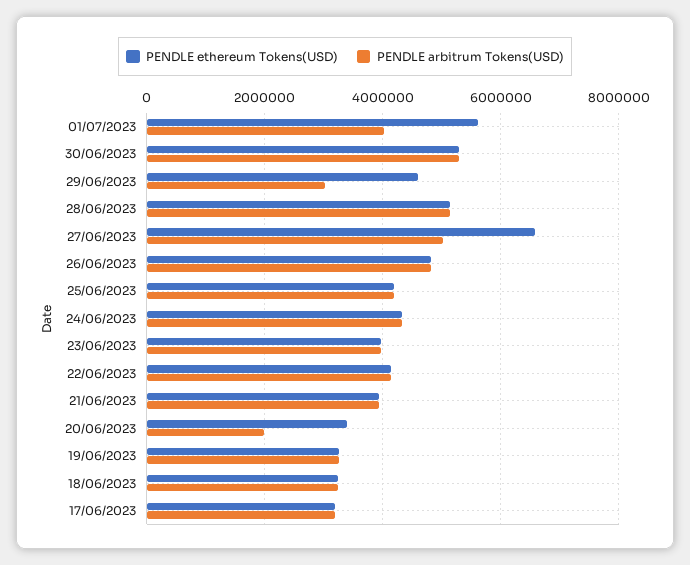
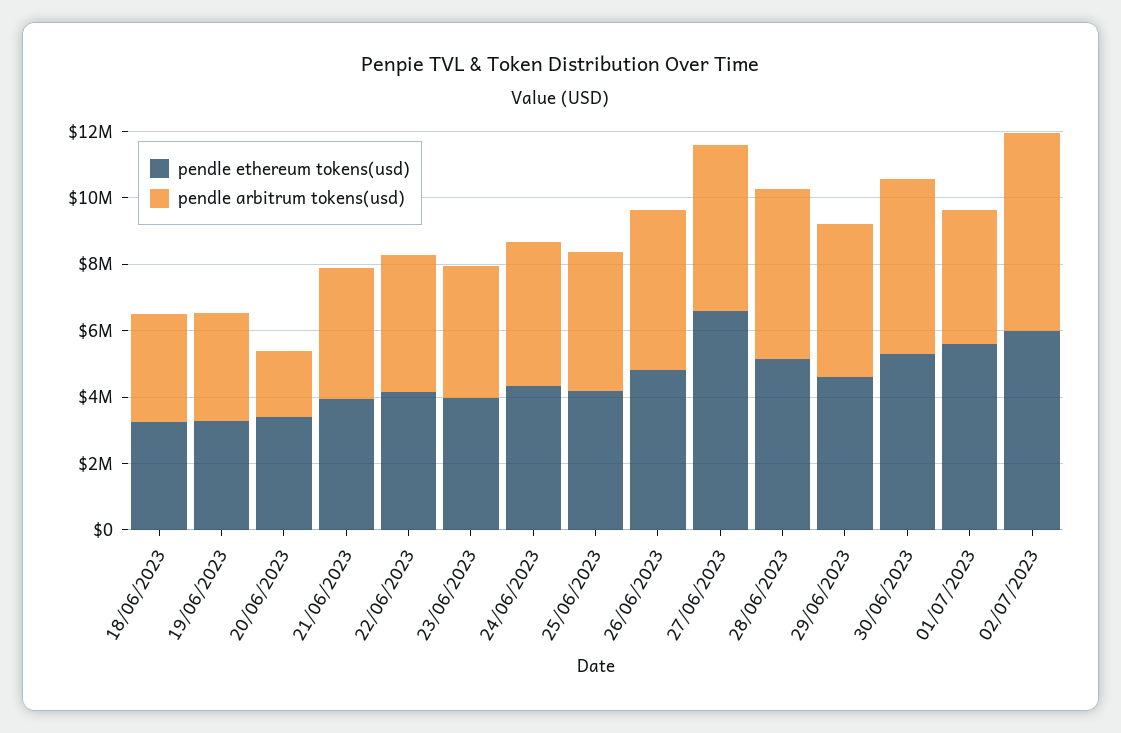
PENDLE arbitrum Tokens(USD), 29/06/2023: 3000000 -> 4500000
PENDLE ethereum Tokens(USD), 17/06/2023: 3200000 -> none
PENDLE arbitrum Tokens(USD), 17/06/2023: 3200000 -> none
PENDLE ethereum Tokens(USD), 02/07/2023: none -> 6000000
PENDLE arbitrum Tokens(USD), 02/07/2023: none -> 6000000

